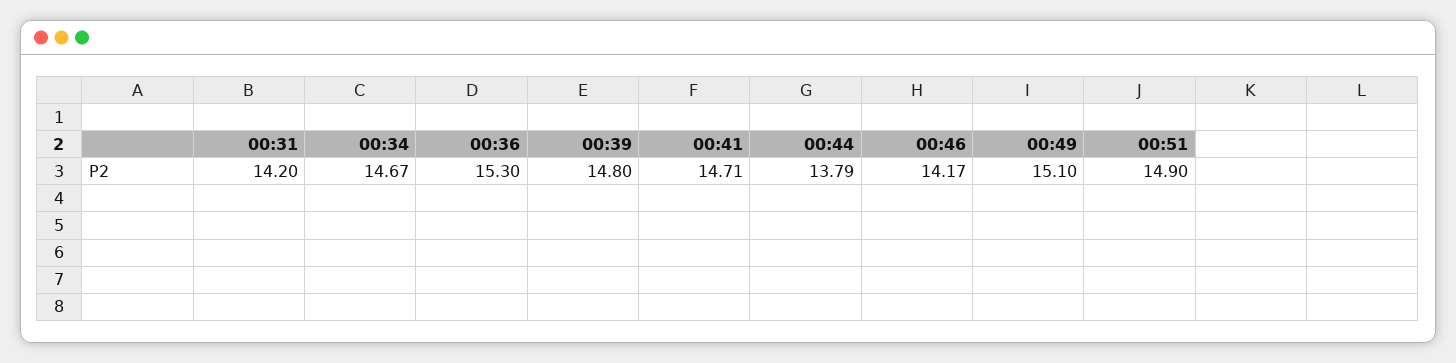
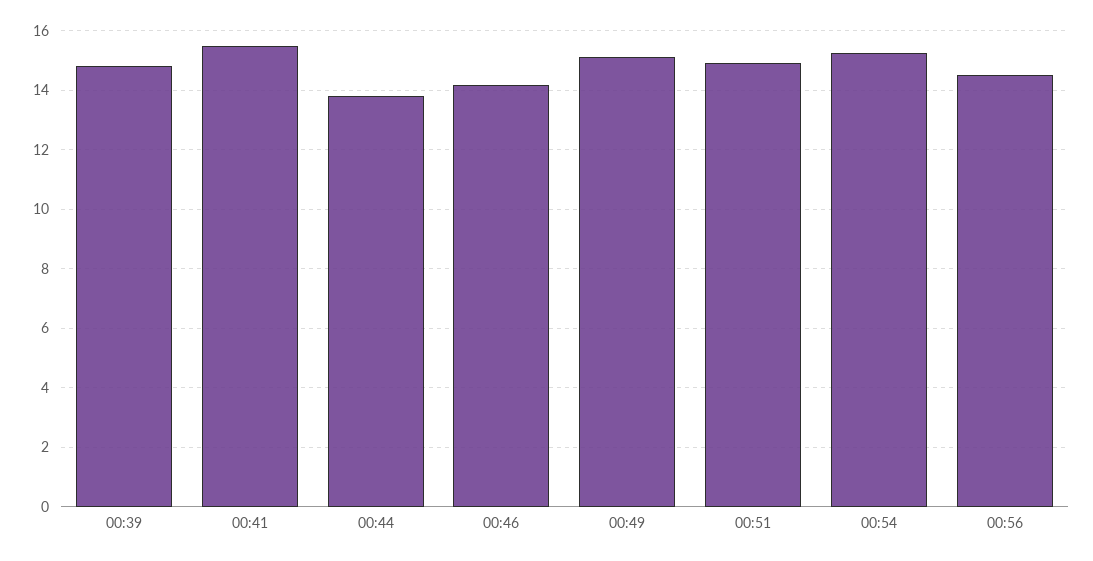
00:31: 14.2 -> none
00:34: 14.67 -> none
00:36: 15.3 -> none
00:41: 14.71 -> 15.5
00:54: none -> 15.25
00:56: none -> 14.5

